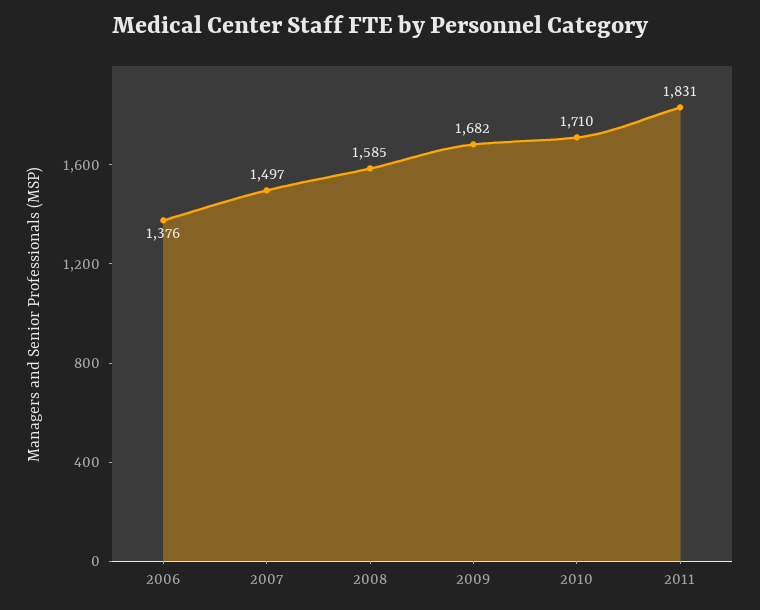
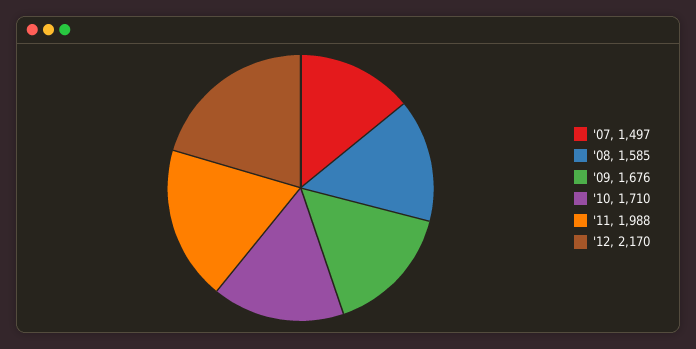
2006: 1376 -> none
2009: 1682 -> 1676
2011: 1831 -> 1988
'12: none -> 2170

